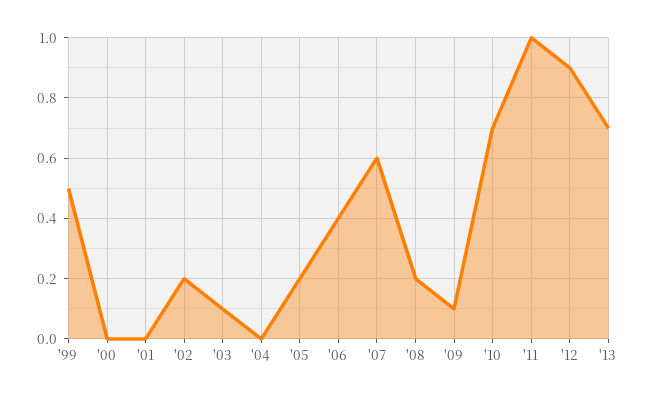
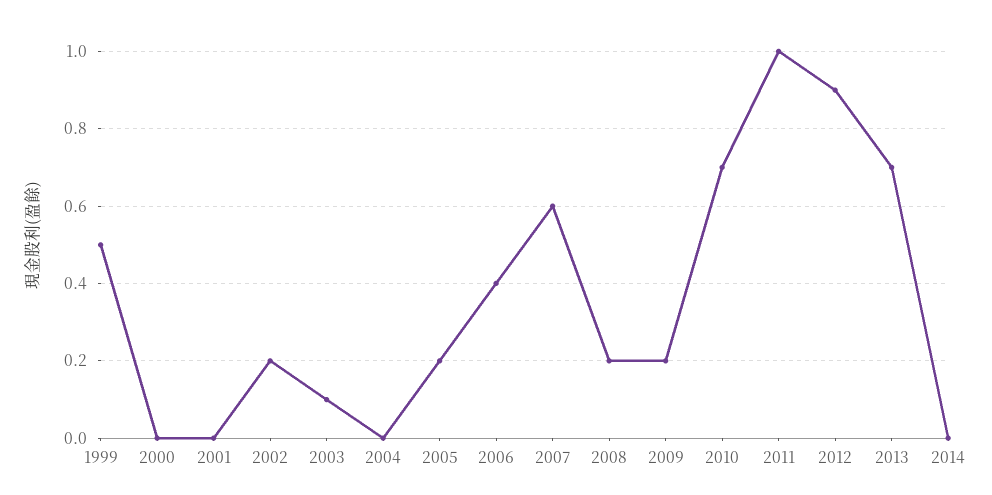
'09: 0.1 -> 0.2
2014: none -> 0

